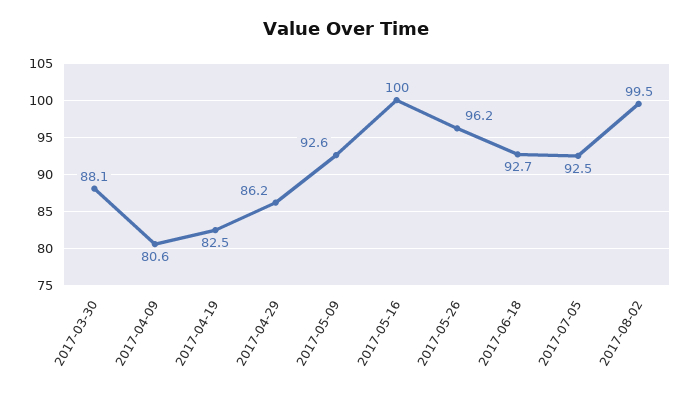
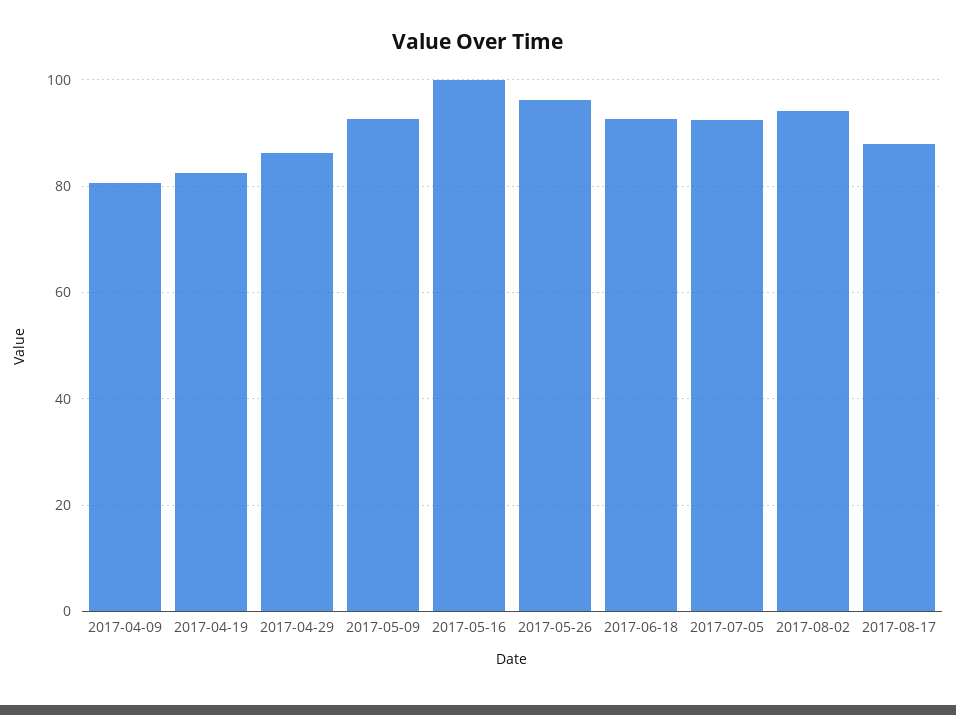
2017-03-30: 88.1 -> none
2017-08-02: 99.5 -> 94
2017-08-17: none -> 88

